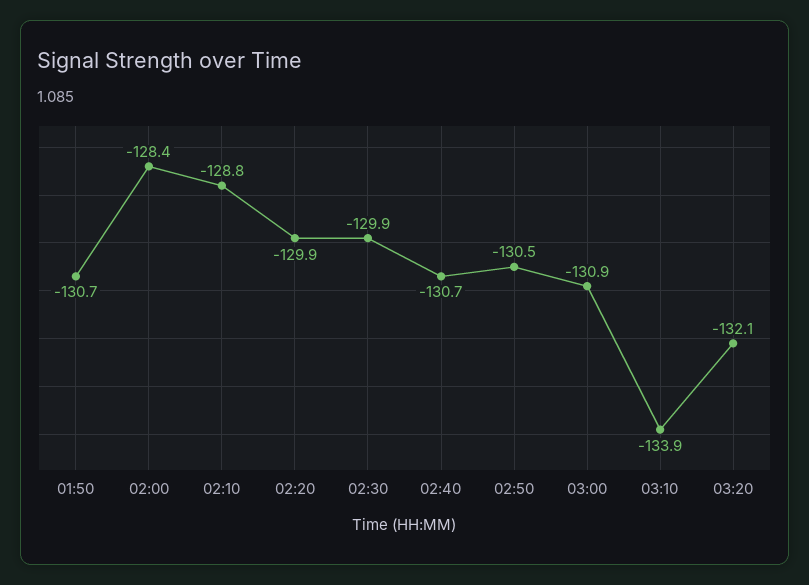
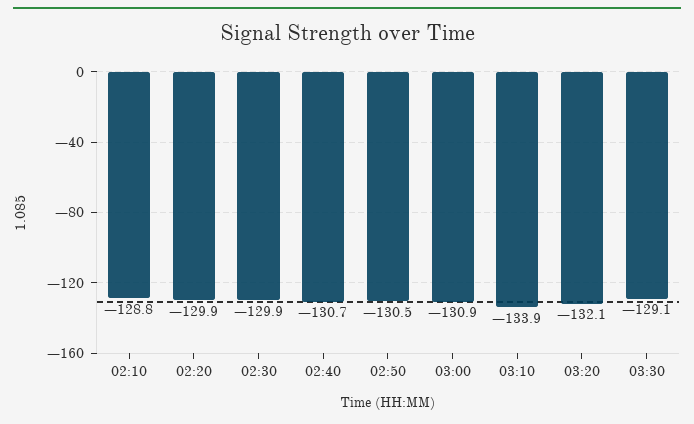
01:50: -130.7 -> none
02:00: -128.4 -> none
03:30: none -> -129.1

